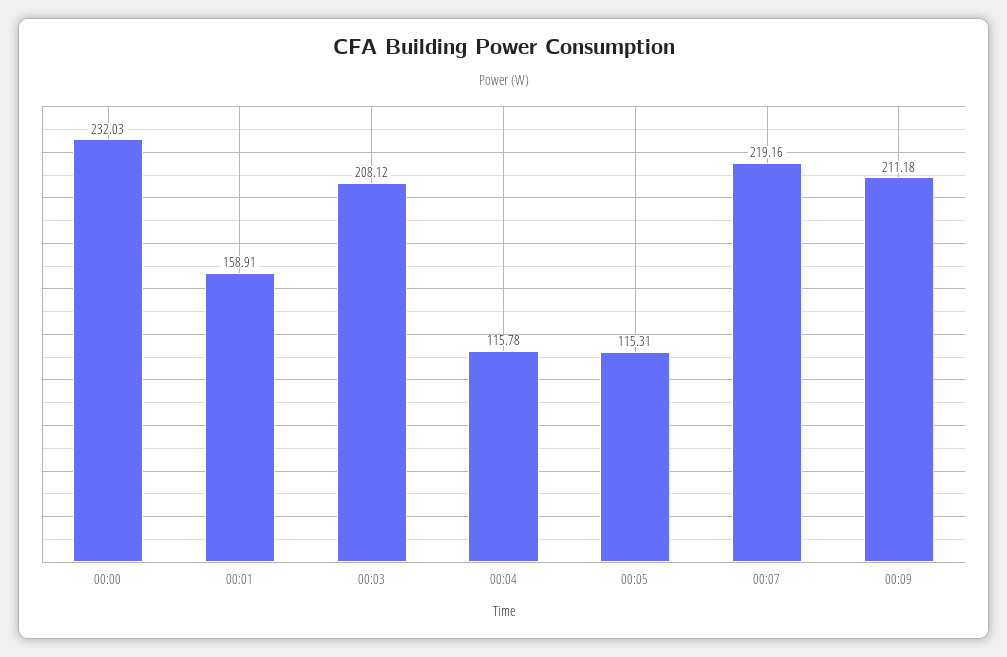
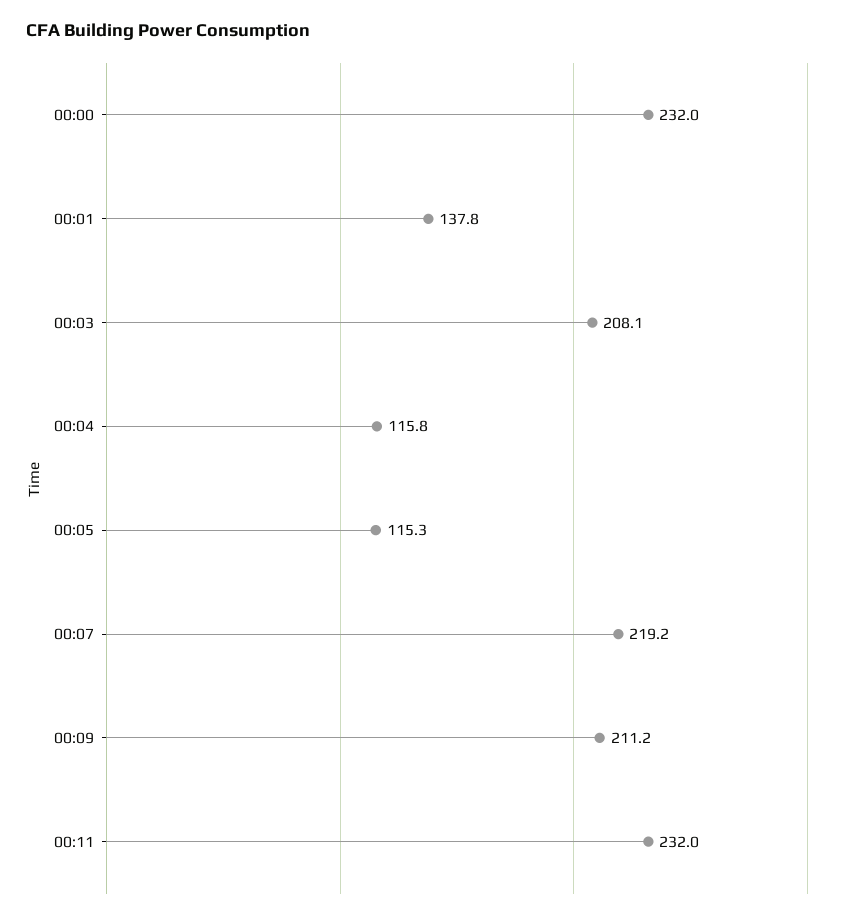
00:01: 158.91 -> 137.8
00:11: none -> 232

